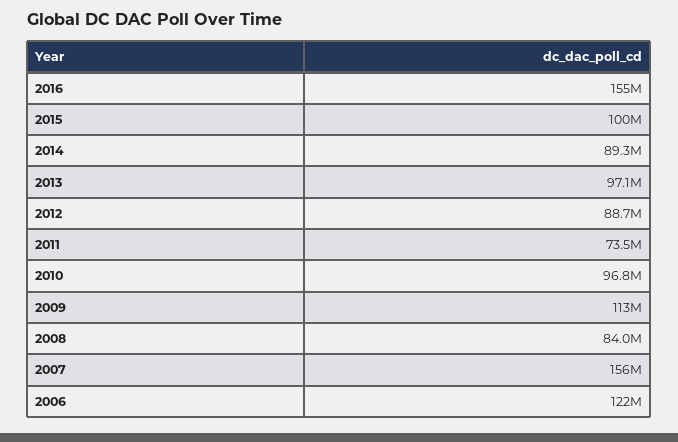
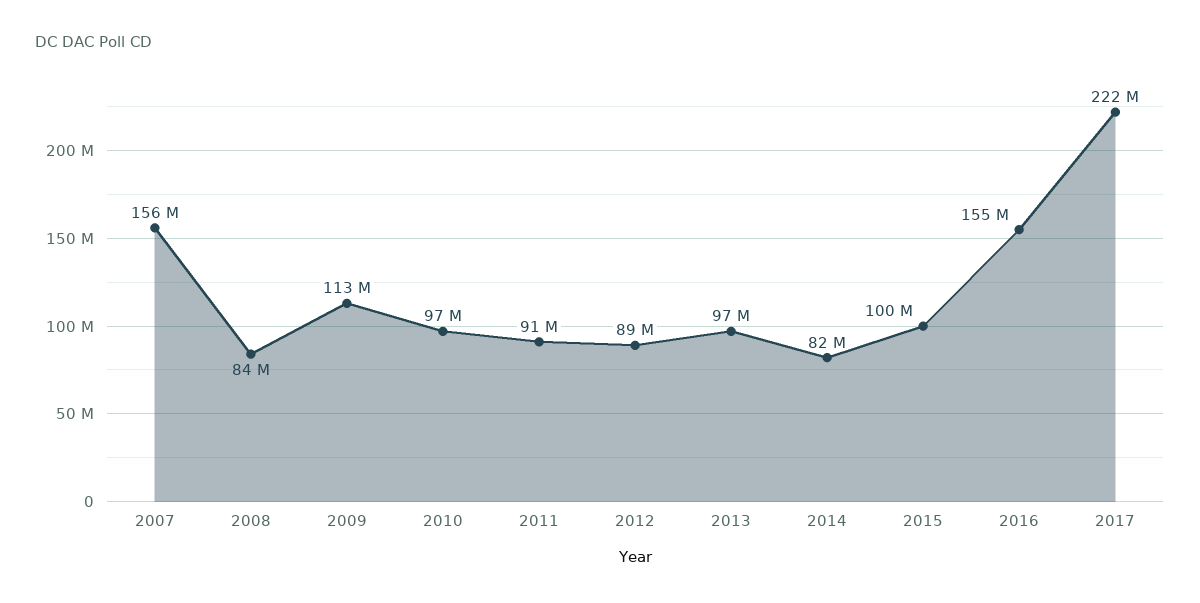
2014: 89300000 -> 82000000
2011: 73500000 -> 91000000
2006: 122000000 -> none
2017: none -> 222000000

